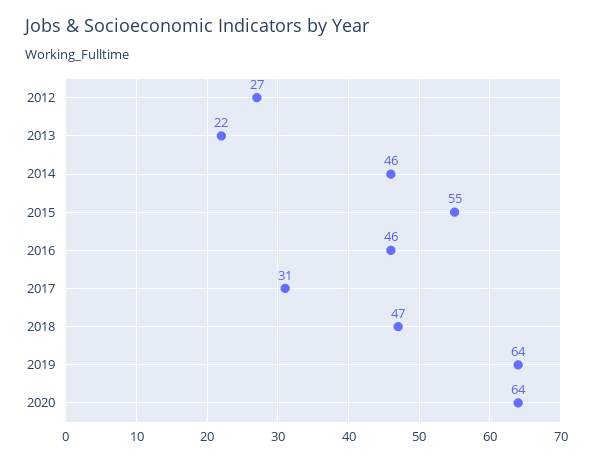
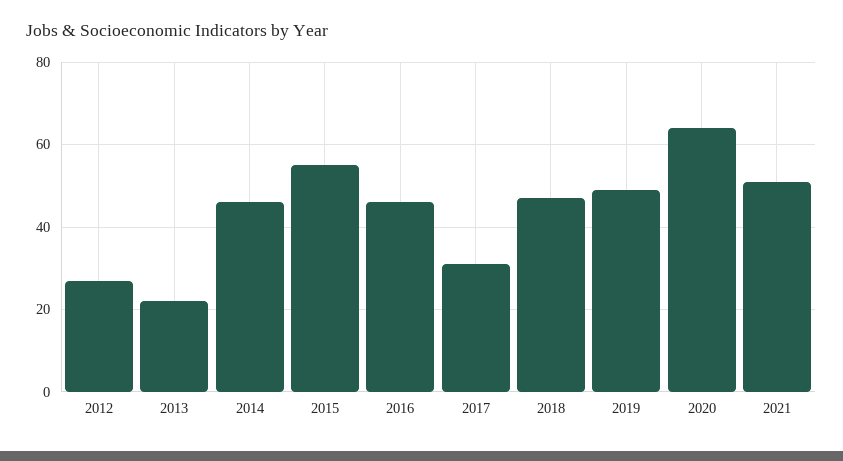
2019: 64 -> 50
2021: none -> 50

